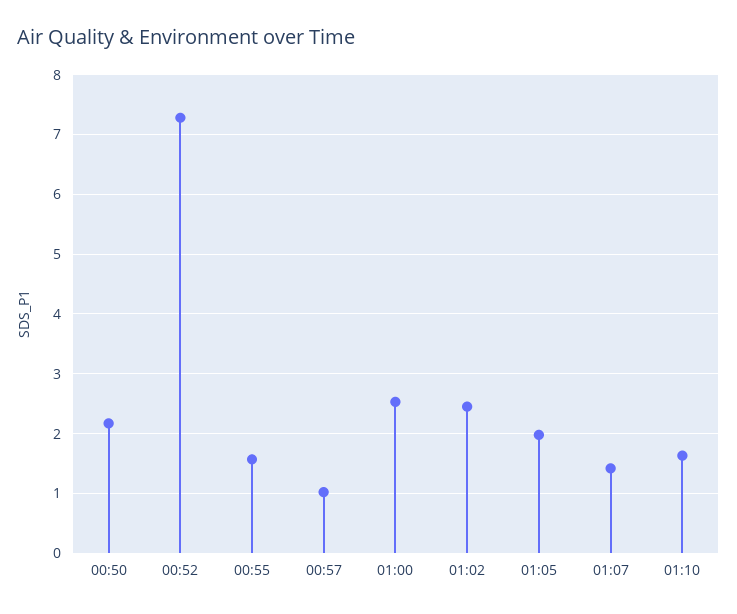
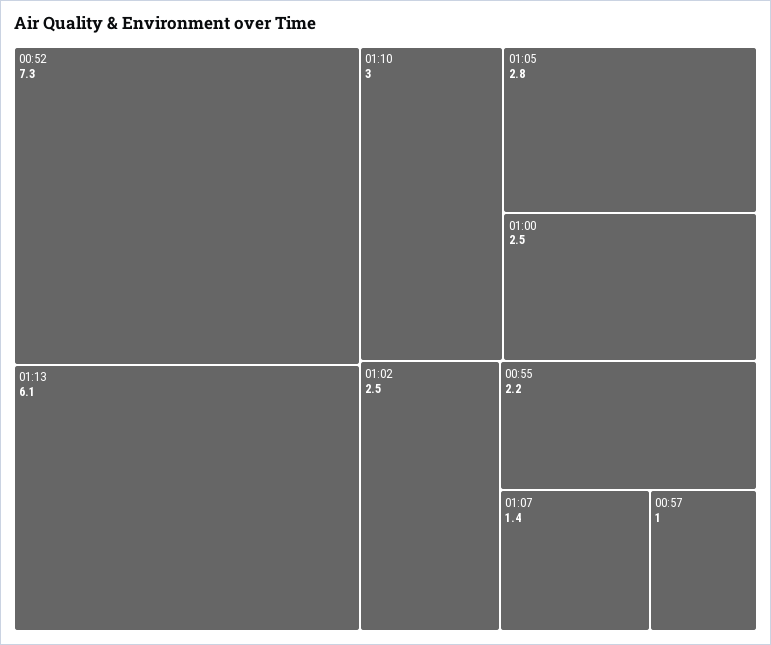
00:50: 2.2 -> none
00:55: 1.6 -> 2.2
01:05: 2 -> 2.8
01:10: 1.6 -> 3
01:13: none -> 6.1

